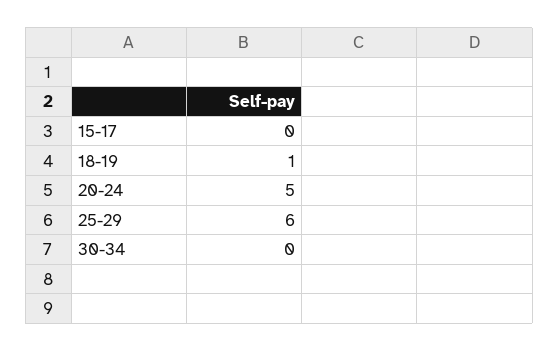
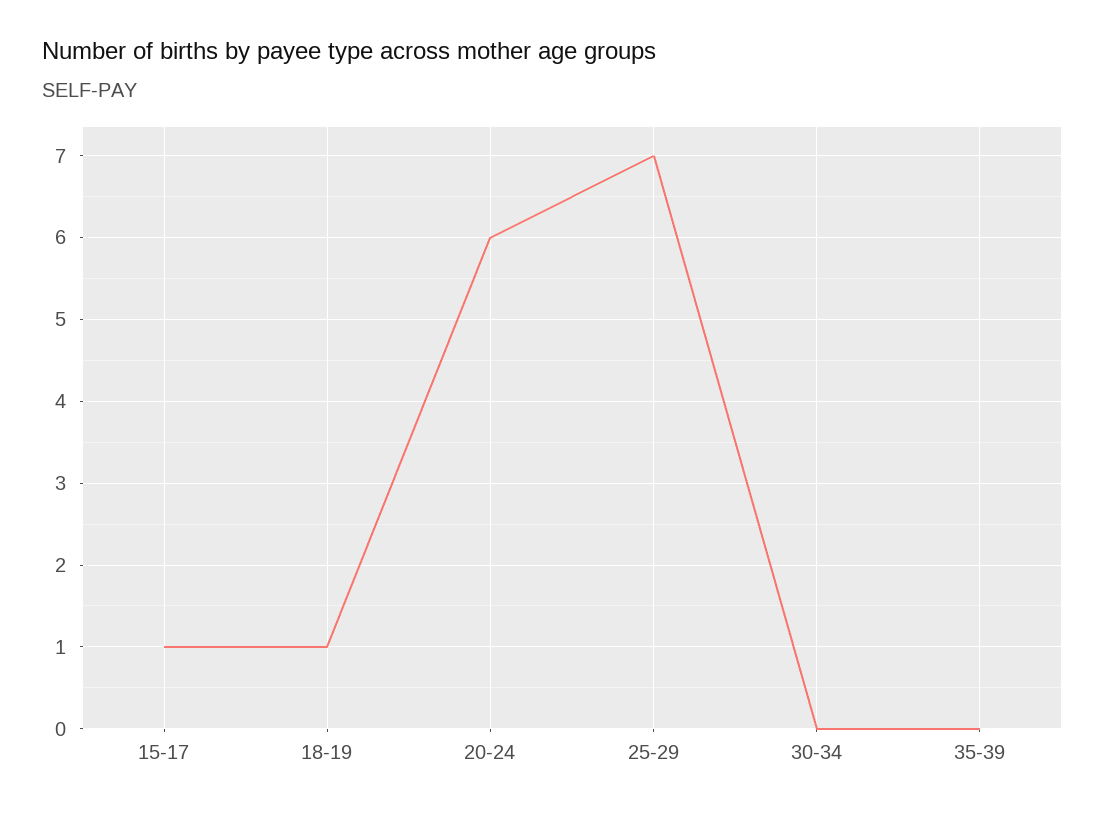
15-17: 0 -> 1
20-24: 5 -> 6
25-29: 6 -> 7
35-39: none -> 0

